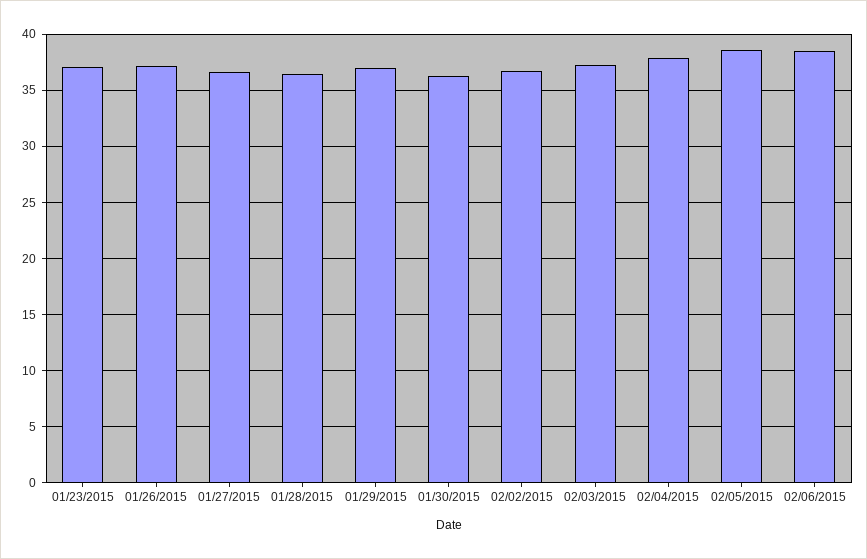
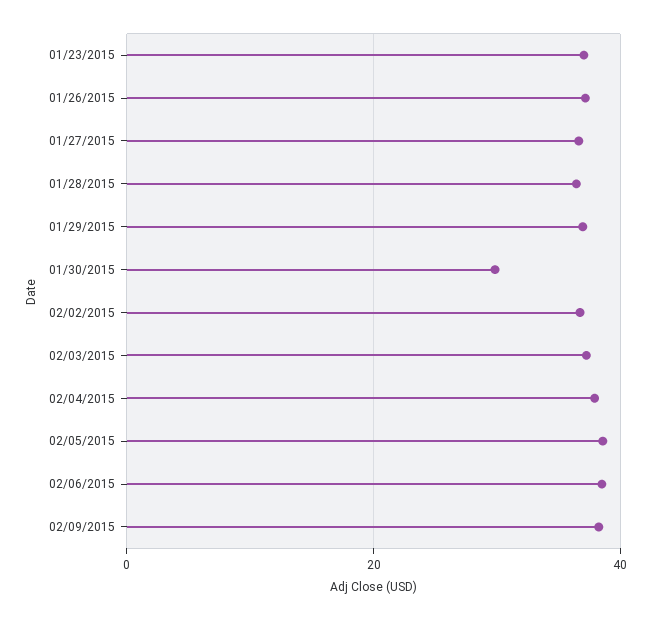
01/30/2015: 36 -> 30
02/09/2015: none -> 38

